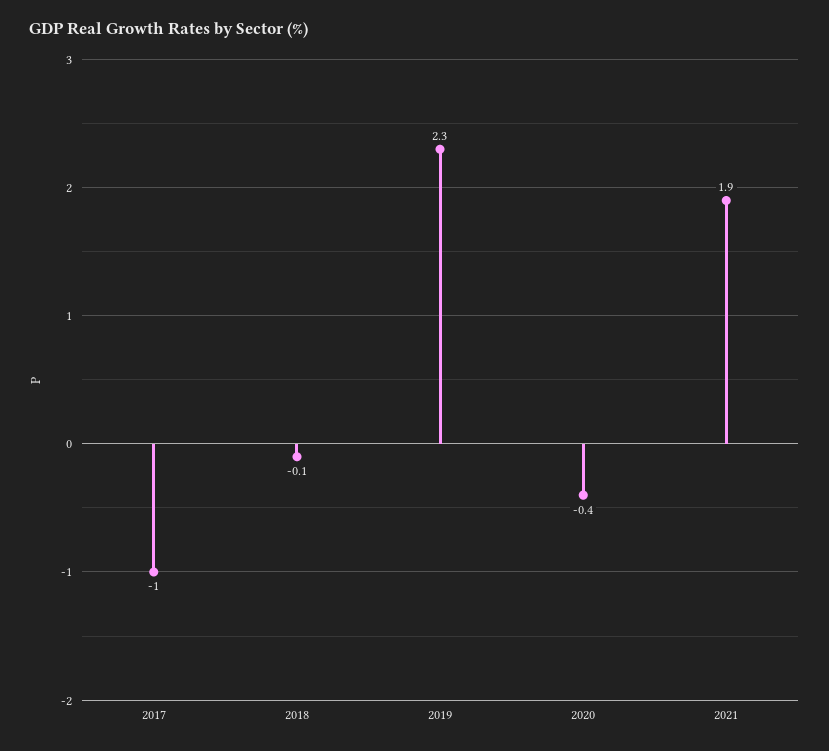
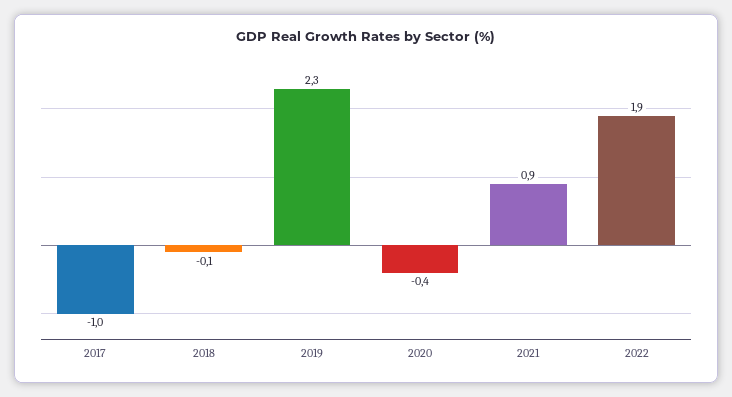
2021: 1.9 -> 0.9
2022: none -> 1.9

